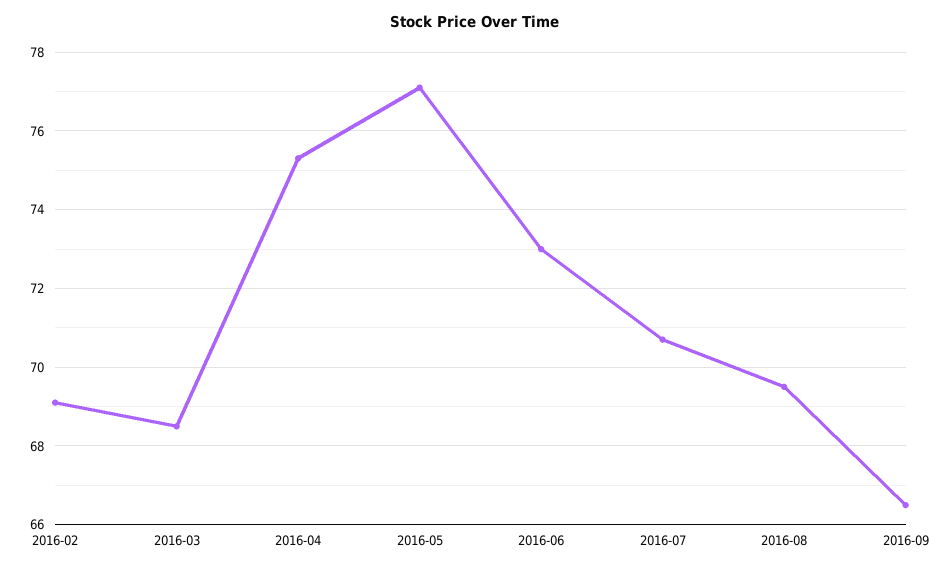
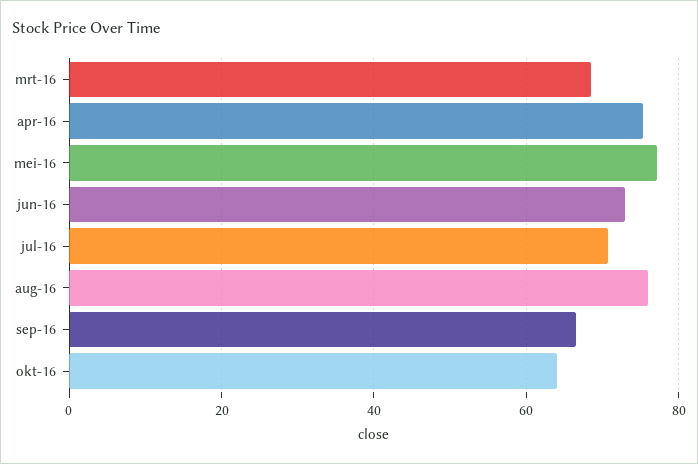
2016-02: 69 -> none
2016-08: 69.5 -> 76
okt-16: none -> 64

